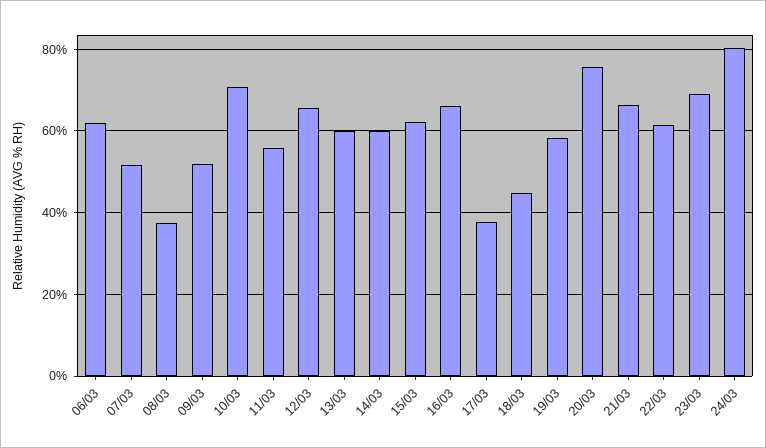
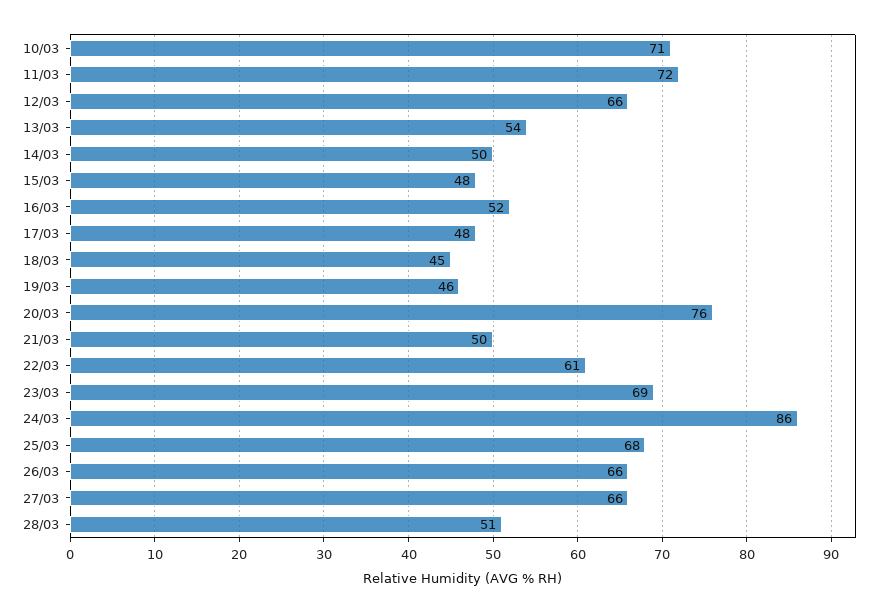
06/03: 62 -> none
07/03: 52 -> none
08/03: 38 -> none
09/03: 52 -> none
11/03: 56 -> 72
13/03: 60 -> 54
14/03: 60 -> 50
15/03: 62 -> 48
16/03: 66 -> 52
17/03: 38 -> 48
19/03: 58 -> 46
21/03: 66 -> 50
24/03: 80 -> 86
25/03: none -> 68
26/03: none -> 66
27/03: none -> 66
28/03: none -> 51

